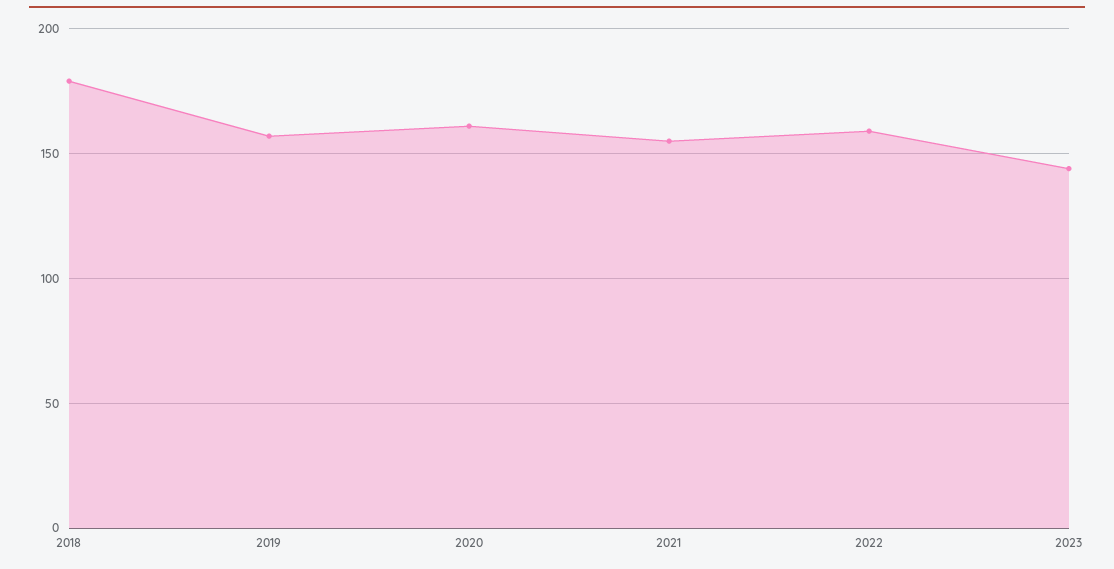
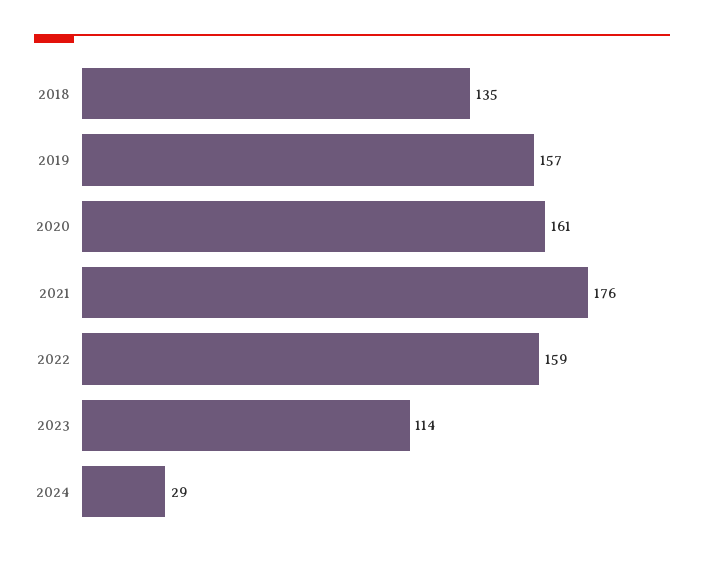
2018: 180 -> 135
2021: 155 -> 176
2023: 145 -> 114
2024: none -> 29

